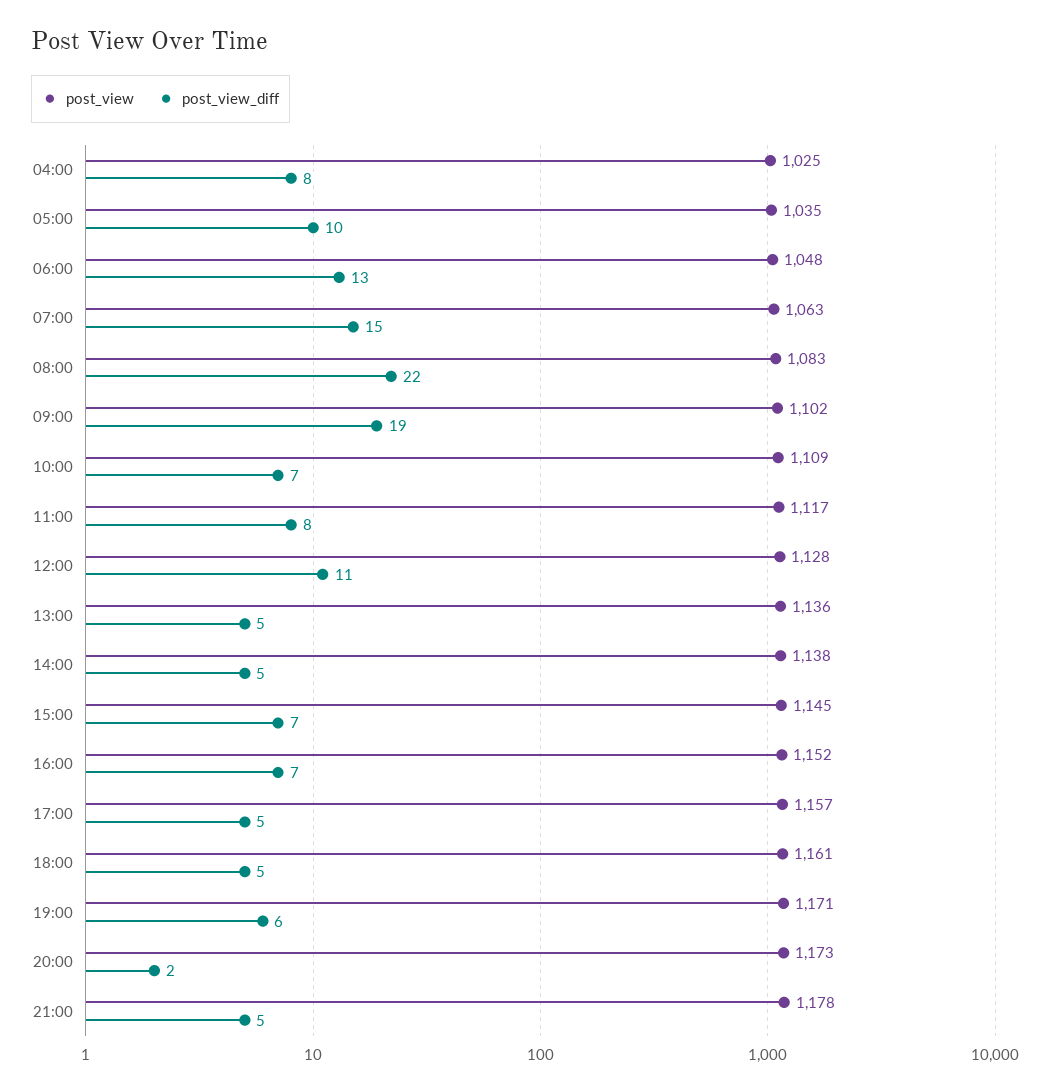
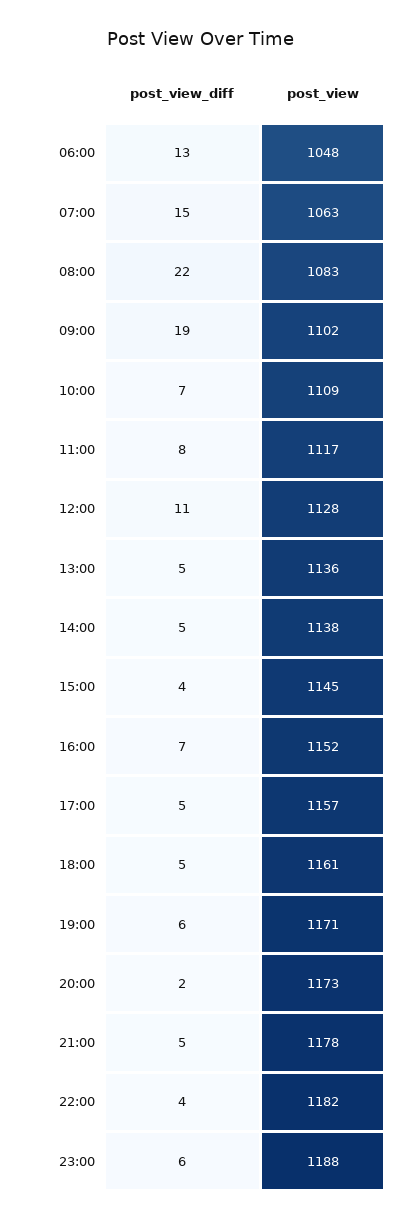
post_view, 04:00: 1025 -> none
post_view_diff, 04:00: 8 -> none
post_view, 05:00: 1035 -> none
post_view_diff, 05:00: 10 -> none
post_view_diff, 15:00: 7 -> 4
post_view_diff, 22:00: none -> 4
post_view, 22:00: none -> 1182
post_view_diff, 23:00: none -> 6
post_view, 23:00: none -> 1188

